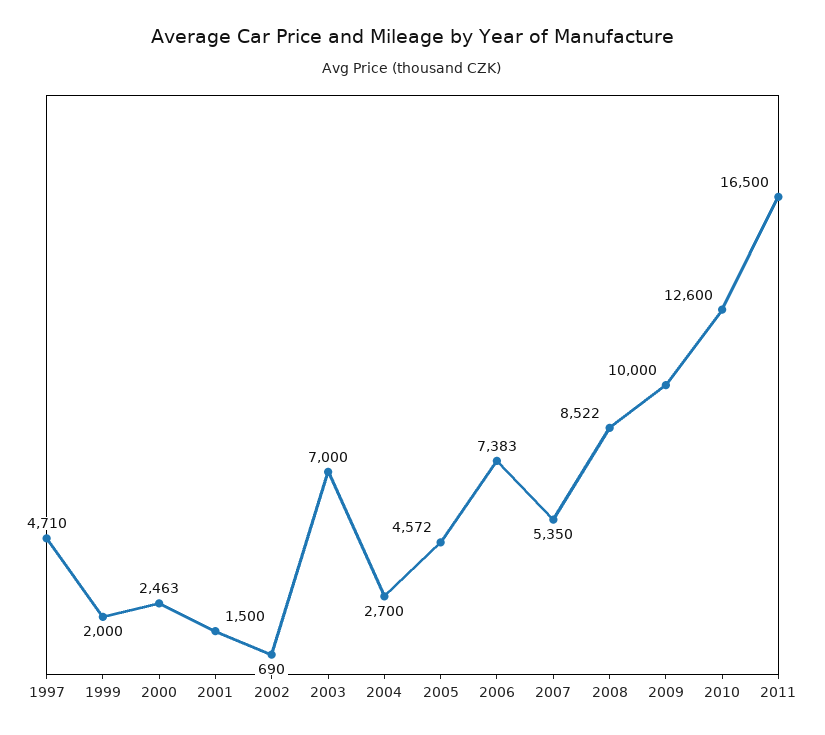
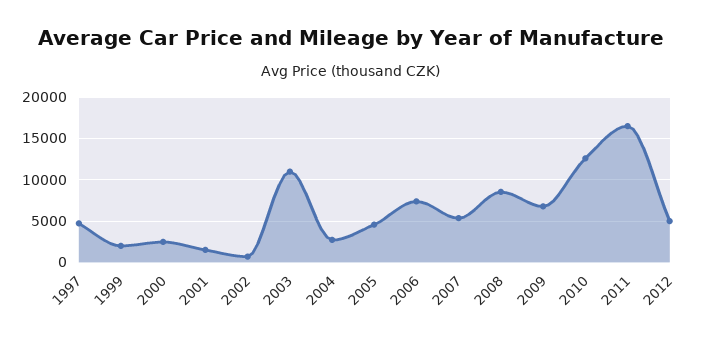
2003: 7000 -> 11000
2009: 10000 -> 7000
2012: none -> 5000

